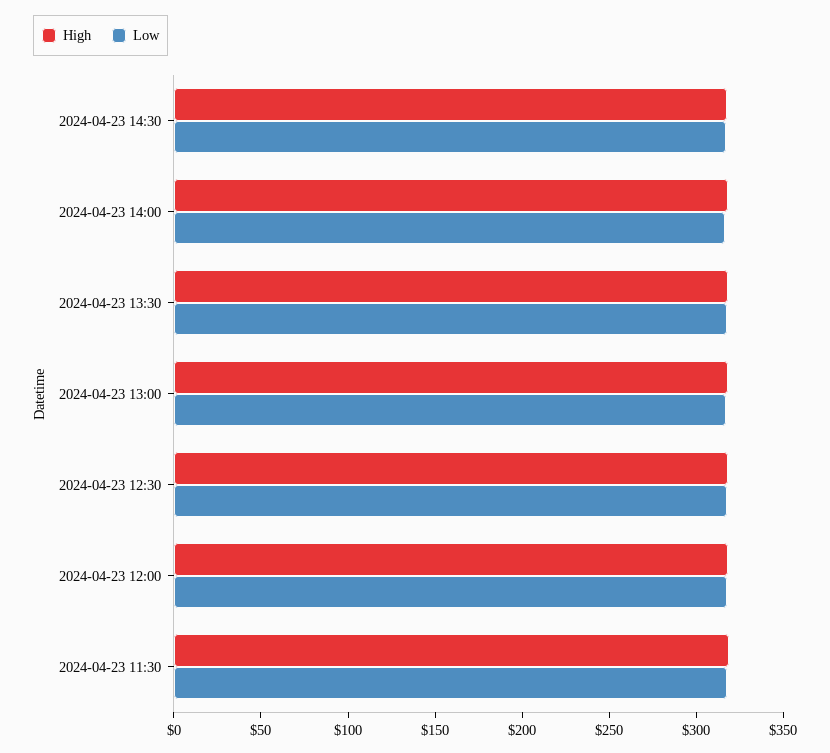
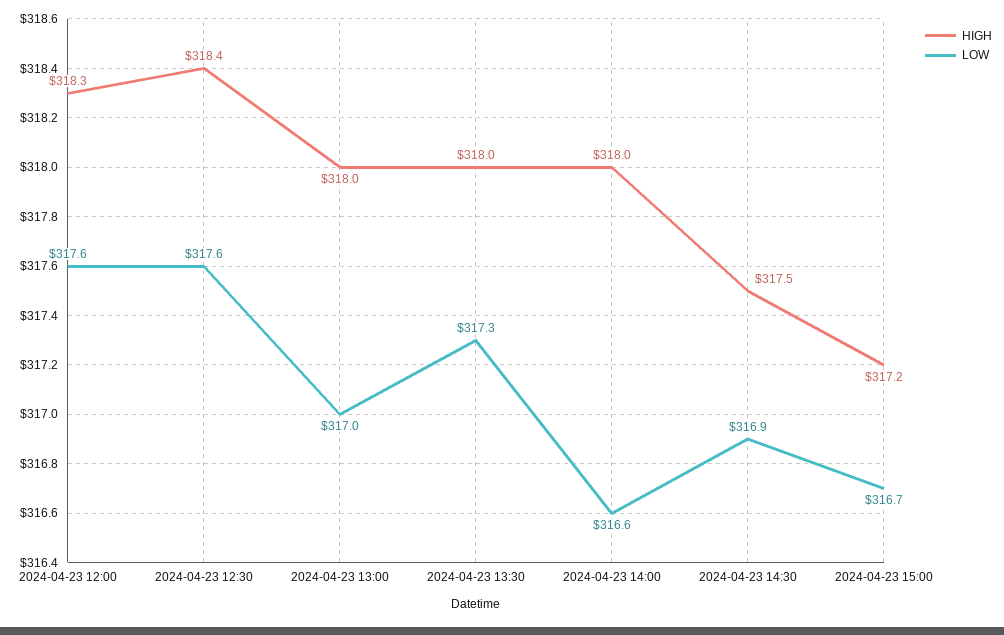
High, 2024-04-23 11:30: 320 -> none
Low, 2024-04-23 11:30: 320 -> none
High, 2024-04-23 15:00: none -> 317.2
Low, 2024-04-23 15:00: none -> 316.7

